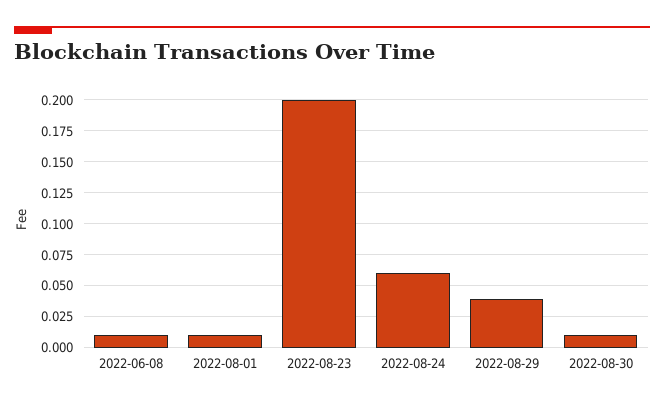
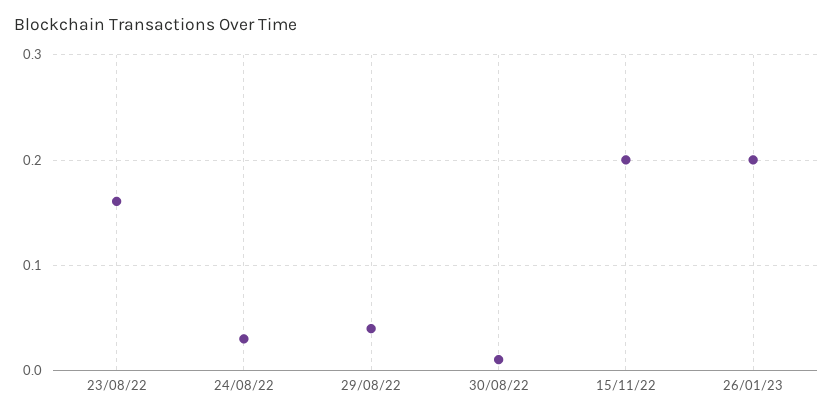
2022-06-08: 0.01 -> none
2022-08-01: 0.01 -> none
2022-08-23: 0.2 -> 0.16
2022-08-24: 0.06 -> 0.03
15/11/22: none -> 0.2
26/01/23: none -> 0.2

